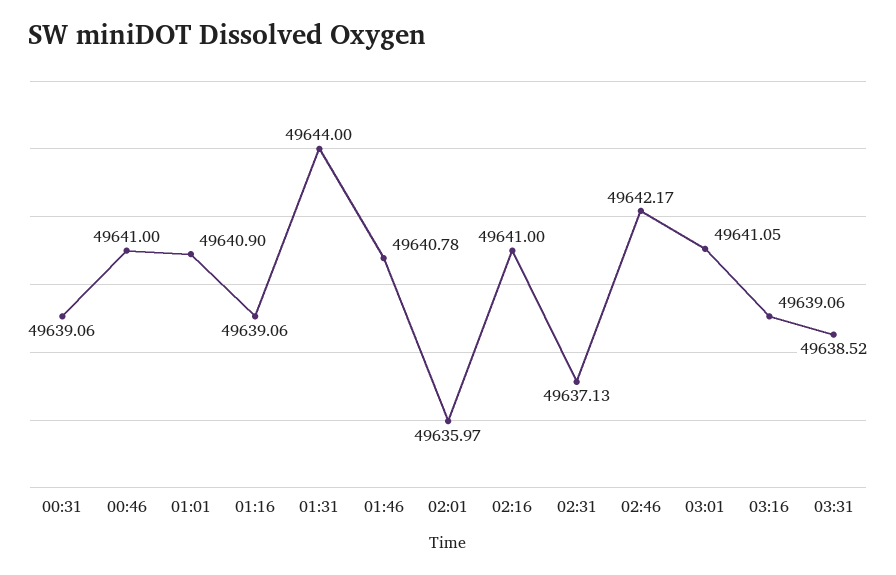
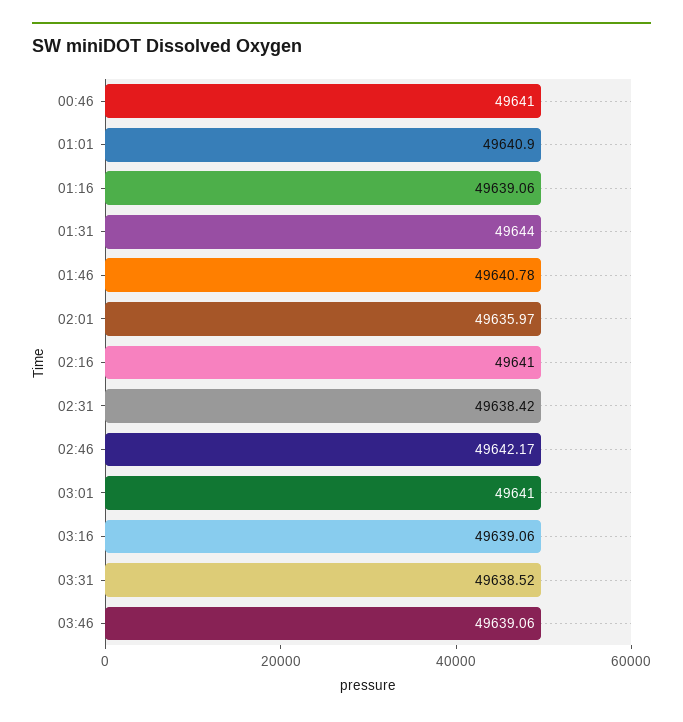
00:31: 49639.06 -> none
02:31: 49637.13 -> 49638.42
03:01: 49641.05 -> 49641
03:46: none -> 49639.06

